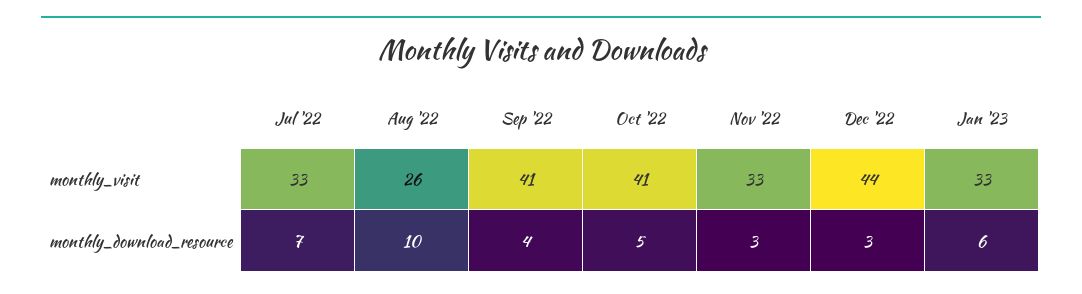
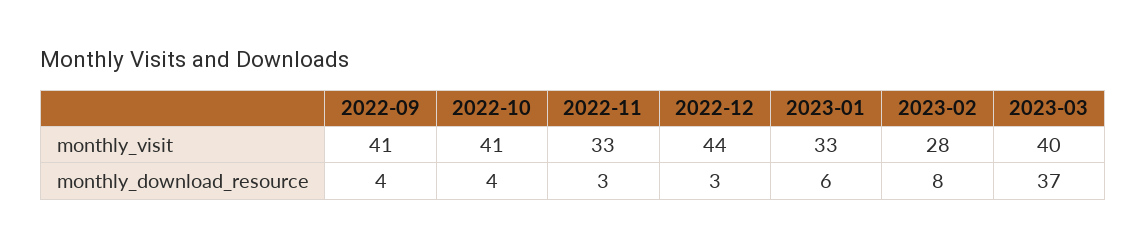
Jul '22, monthly_visit: 33 -> none
Aug '22, monthly_visit: 26 -> none
Jul '22, monthly_download_resource: 7 -> none
Aug '22, monthly_download_resource: 10 -> none
Oct '22, monthly_download_resource: 5 -> 4
2023-02, monthly_visit: none -> 28
2023-03, monthly_visit: none -> 40
2023-02, monthly_download_resource: none -> 8
2023-03, monthly_download_resource: none -> 37

